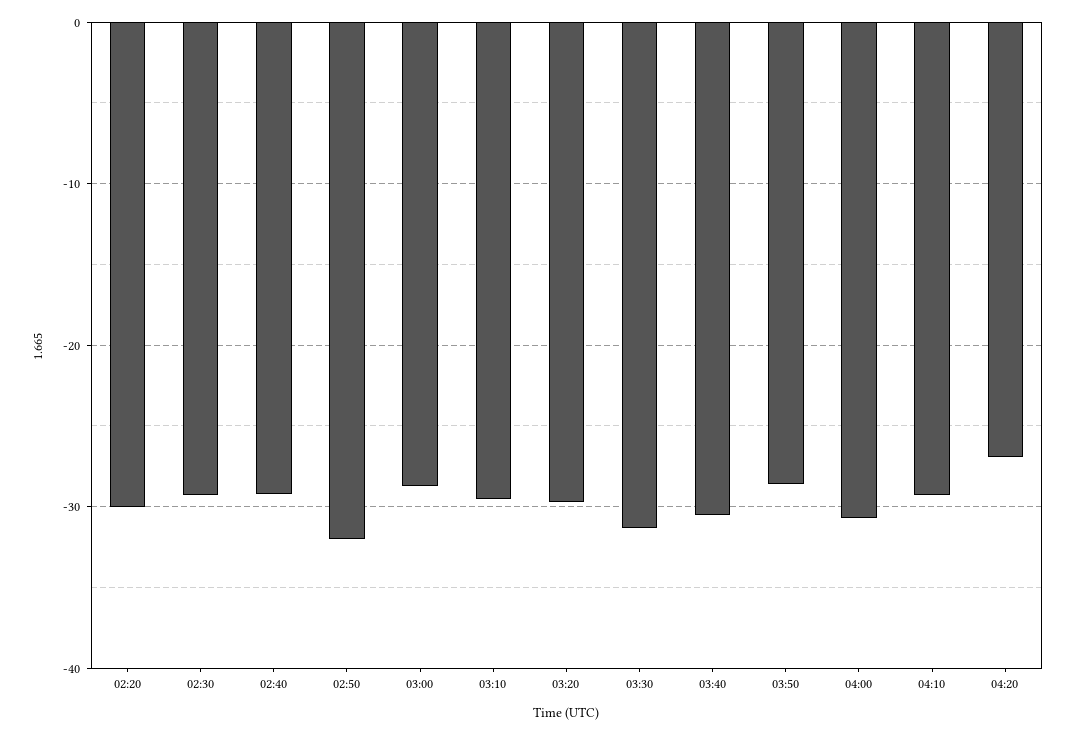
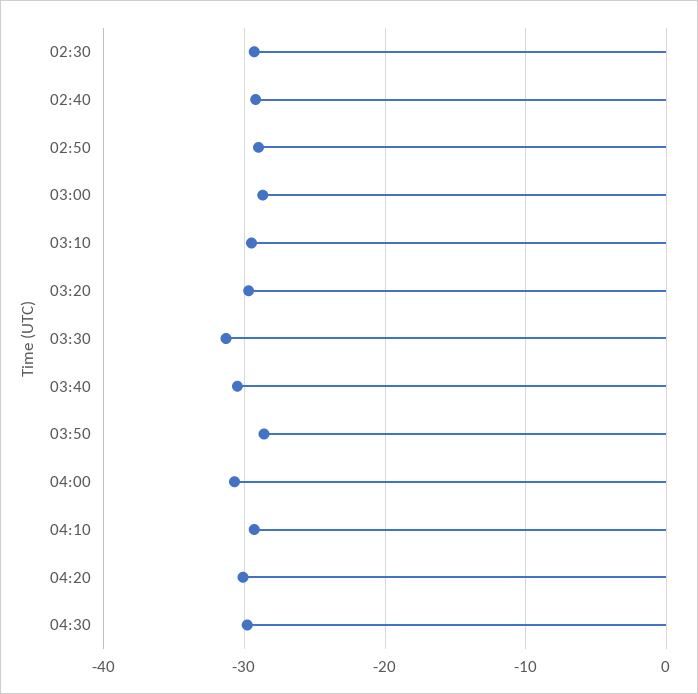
02:20: -30 -> none
02:50: -32 -> -29
04:20: -27 -> -30
04:30: none -> -30

